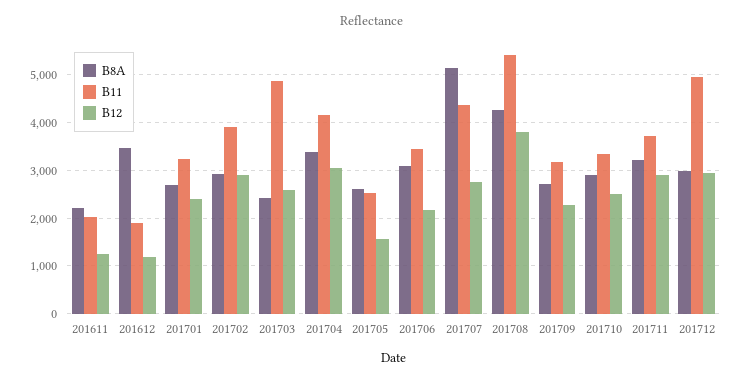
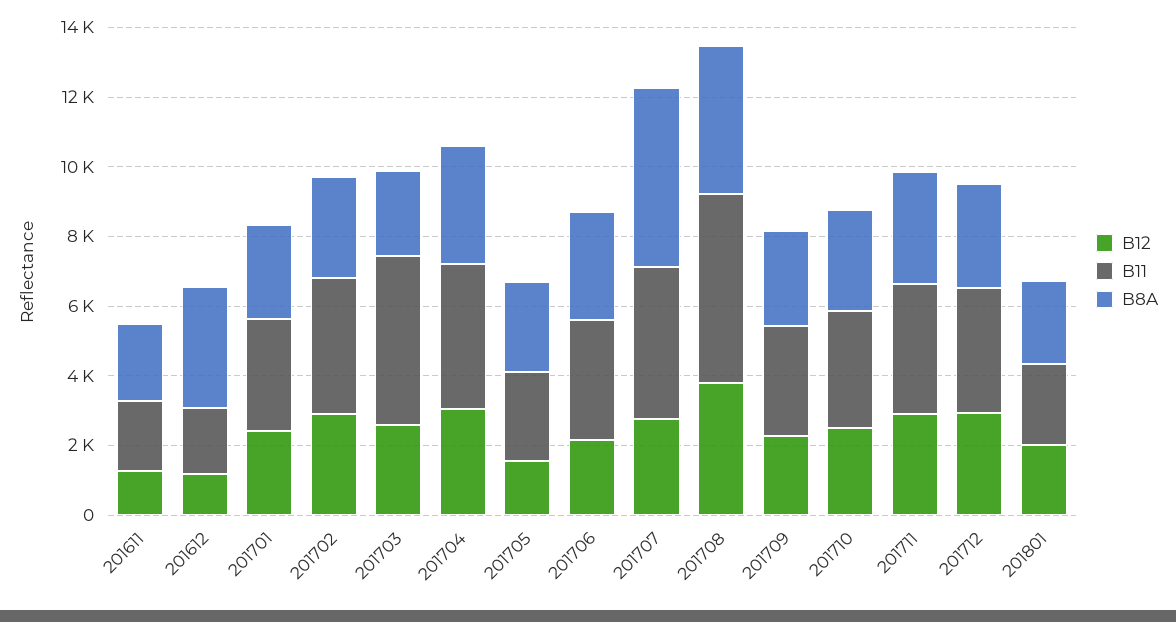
B11, 201712: 5000 -> 3500
B12, 201801: none -> 2000
B11, 201801: none -> 2500
B8A, 201801: none -> 2500

